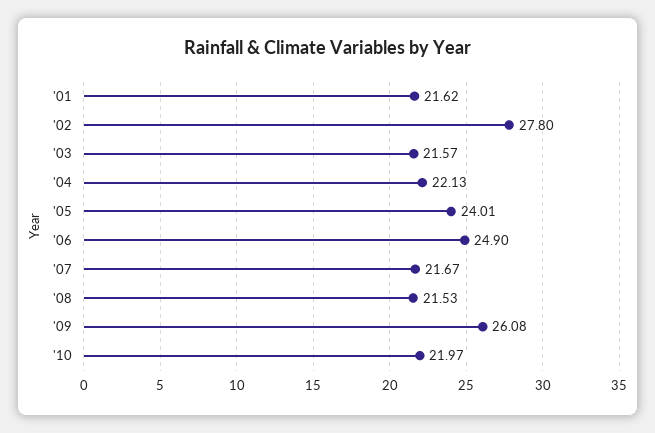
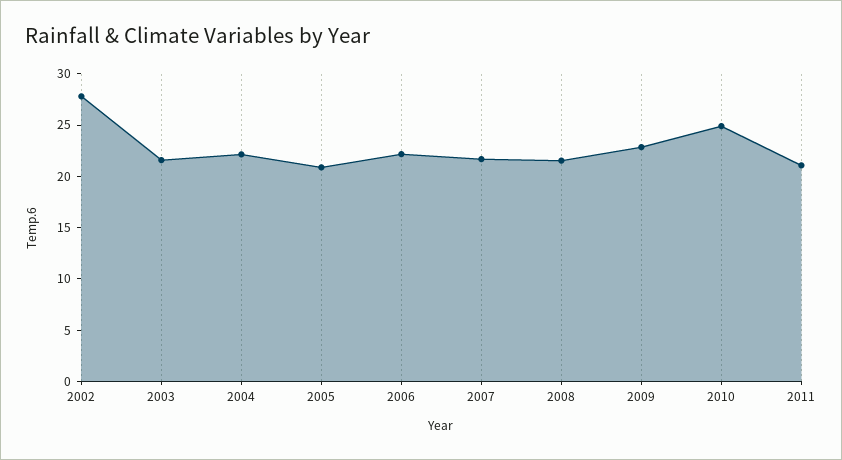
'01: 21.62 -> none
'05: 24.01 -> 21
'06: 24.9 -> 22
'09: 26.08 -> 23
'10: 21.97 -> 25
2011: none -> 21

